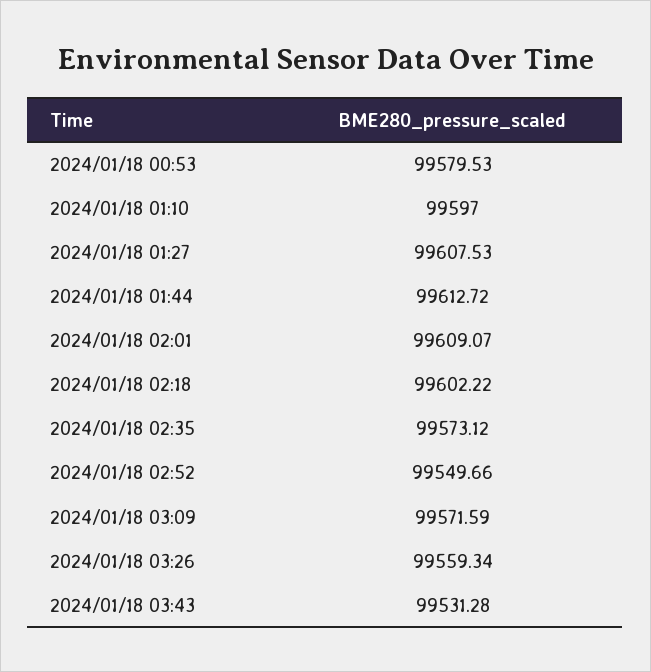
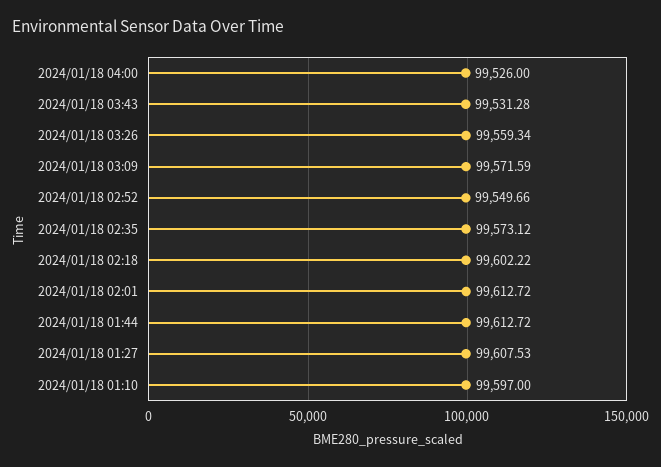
2024/01/18 00:53: 99579.53 -> none
2024/01/18 02:01: 99609.07 -> 99612.72
2024/01/18 04:00: none -> 99526

